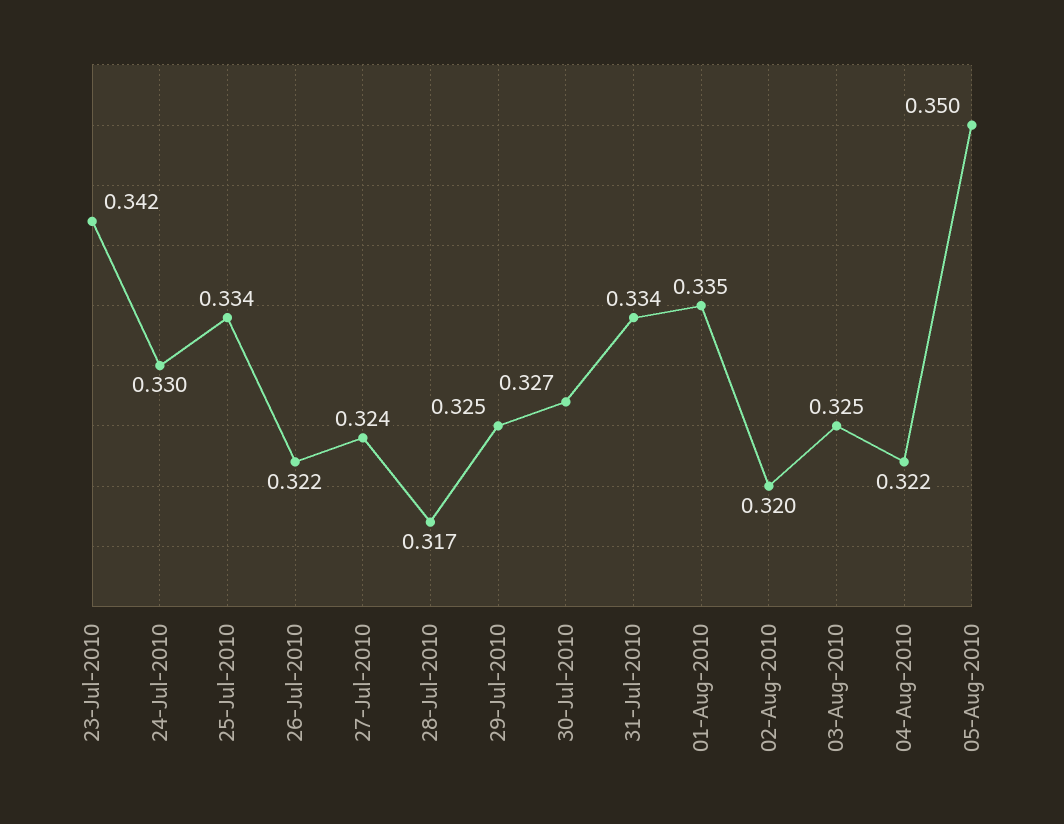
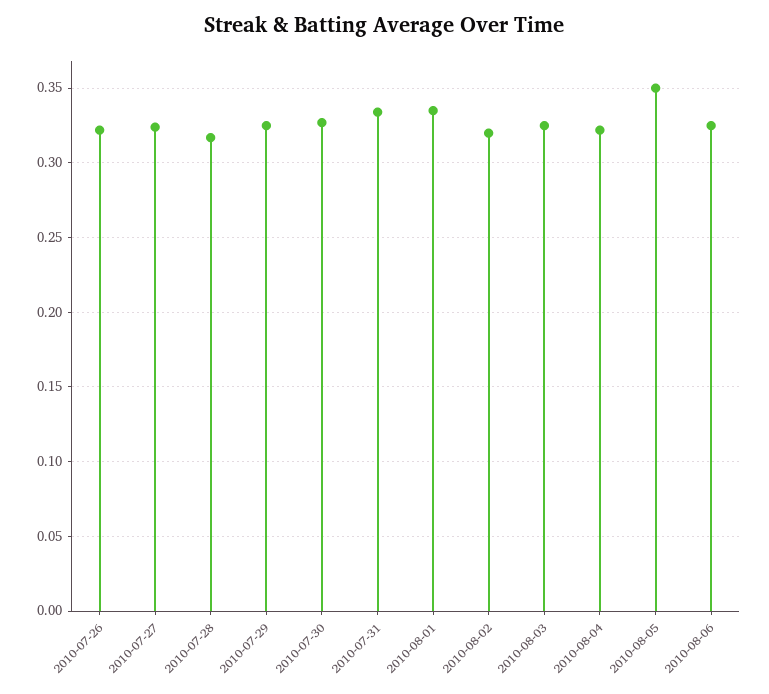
23-Jul-2010: 0.342 -> none
24-Jul-2010: 0.33 -> none
25-Jul-2010: 0.334 -> none
2010-08-06: none -> 0.325

